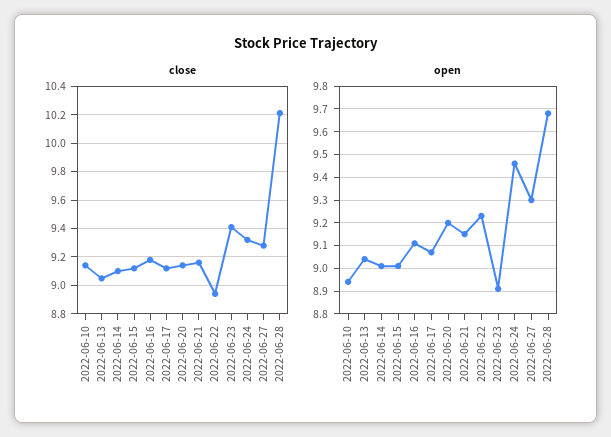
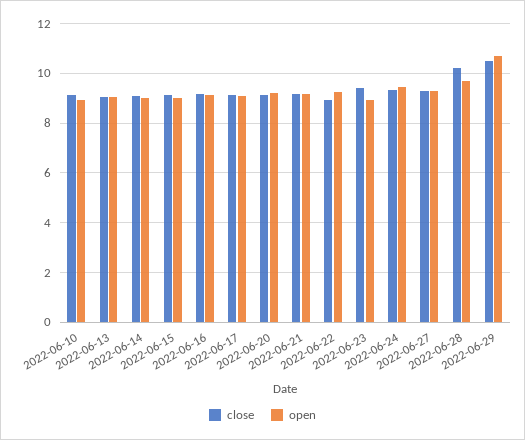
close, 2022-06-29: none -> 10.5
open, 2022-06-29: none -> 10.75

